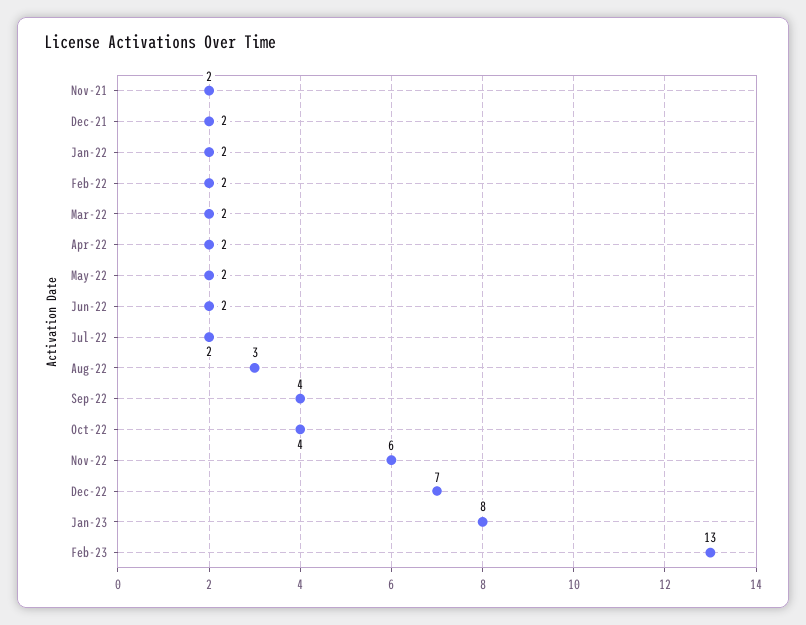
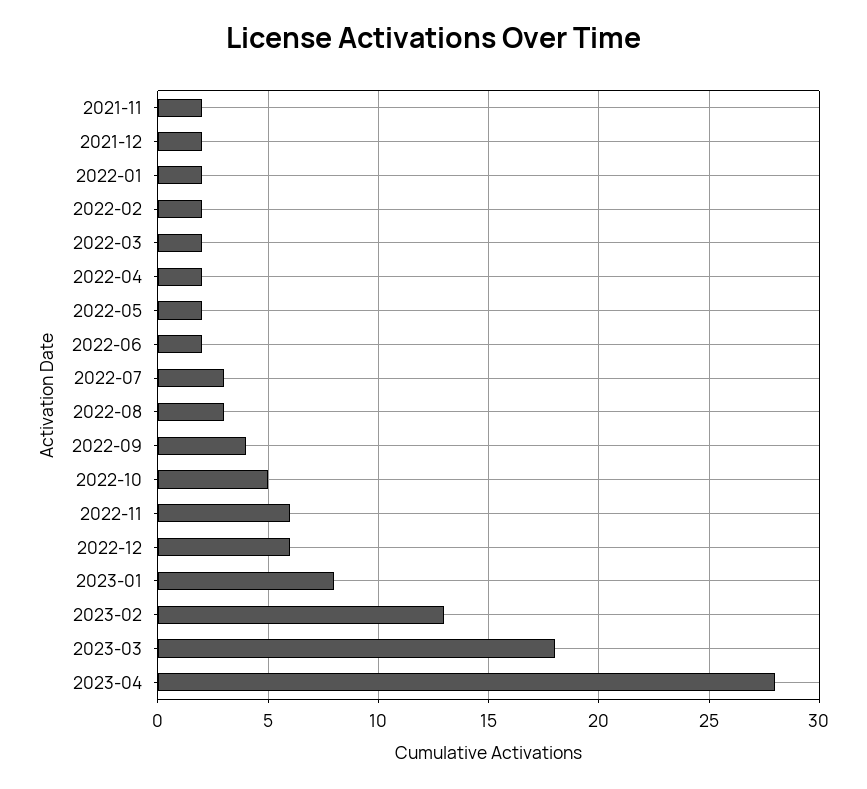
Jul-22: 2 -> 3
Oct-22: 4 -> 5
Dec-22: 7 -> 6
2023-03: none -> 18
2023-04: none -> 28

